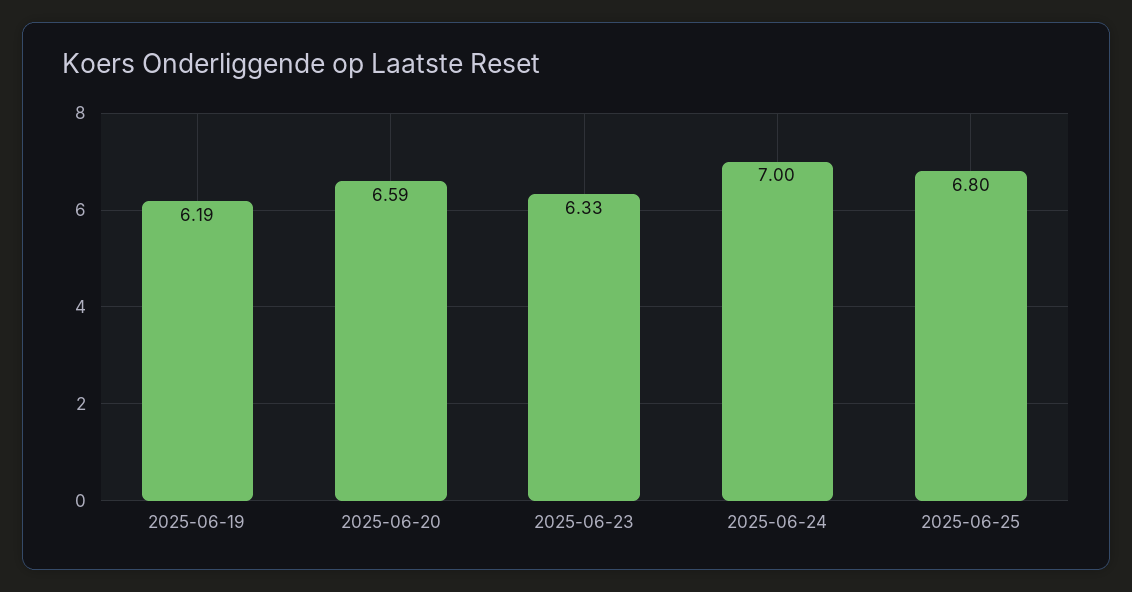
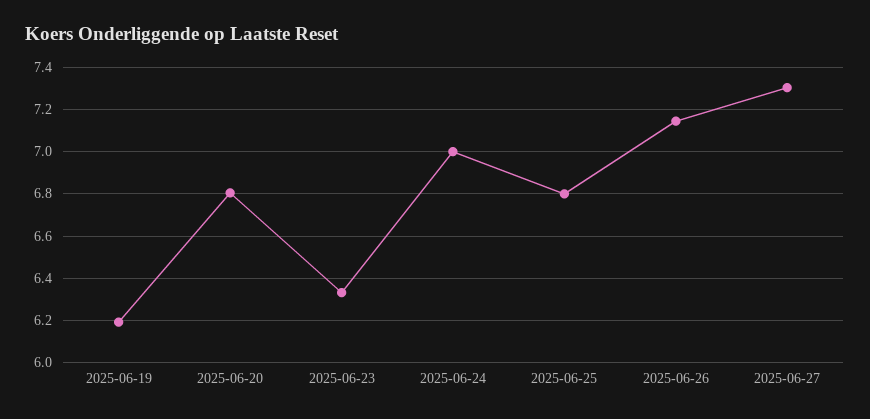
2025-06-20: 6.59 -> 6.8
2025-06-26: none -> 7.15
2025-06-27: none -> 7.3

